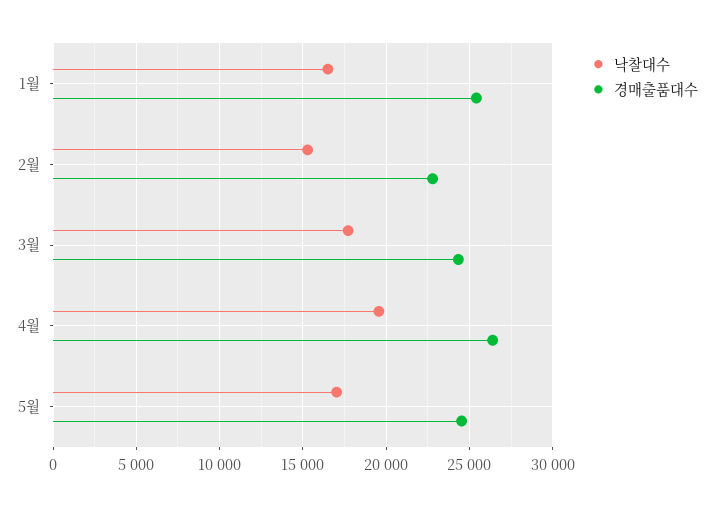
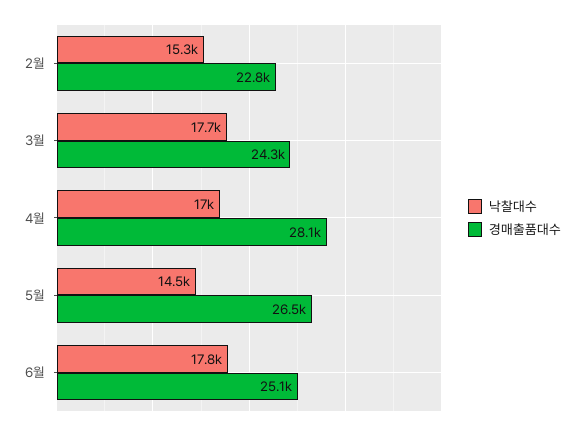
낙찰대수, 1월: 16500 -> none
경매출품대수, 1월: 25500 -> none
낙찰대수, 4월: 19500 -> 17000
경매출품대수, 4월: 26500 -> 28100
낙찰대수, 5월: 17000 -> 14500
경매출품대수, 5월: 24500 -> 26500
낙찰대수, 6월: none -> 17800
경매출품대수, 6월: none -> 25100

